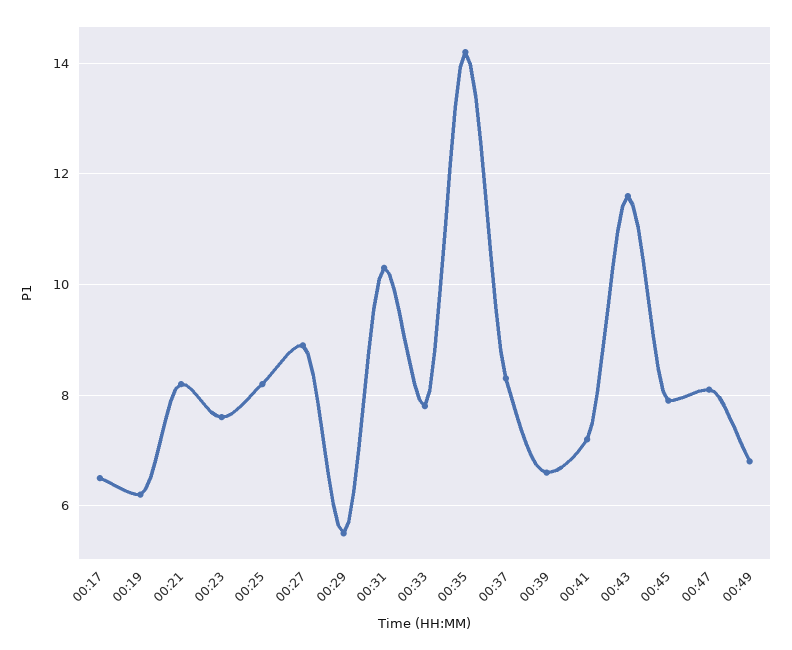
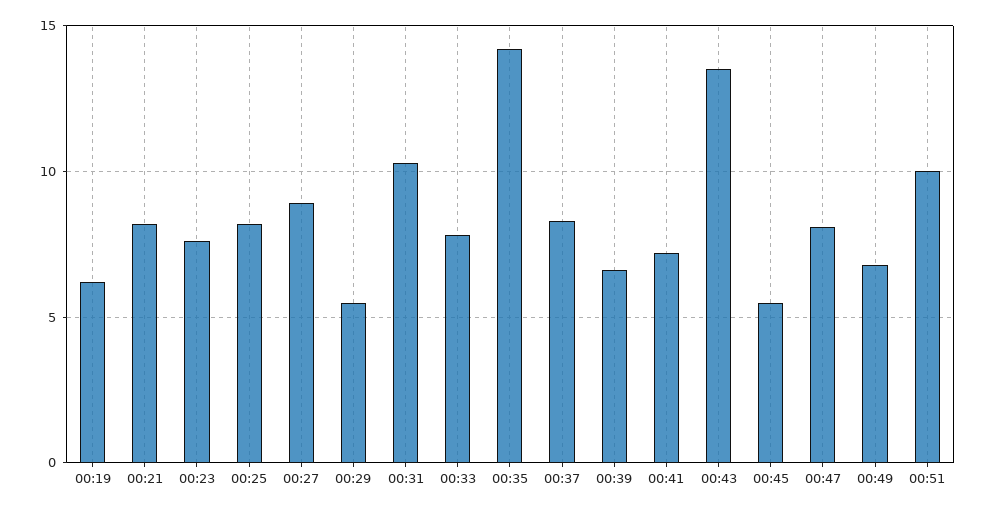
00:17: 6.5 -> none
00:43: 11.5 -> 13.5
00:45: 8 -> 5.5
00:51: none -> 10

